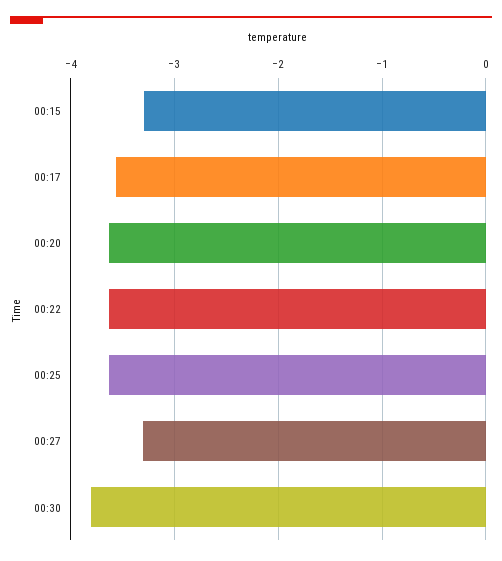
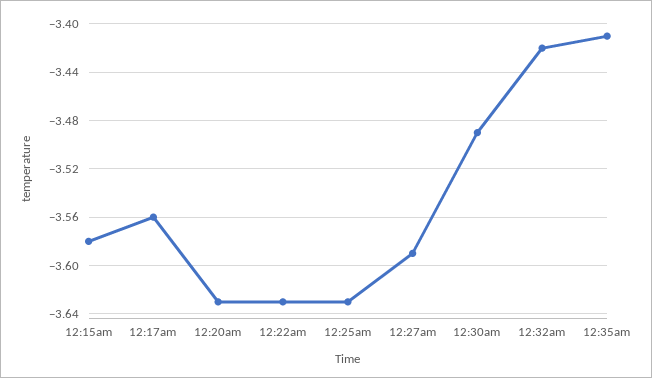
00:15: -3.3 -> -3.58
00:27: -3.3 -> -3.59
00:30: -3.8 -> -3.49
12:32am: none -> -3.42
12:35am: none -> -3.41

